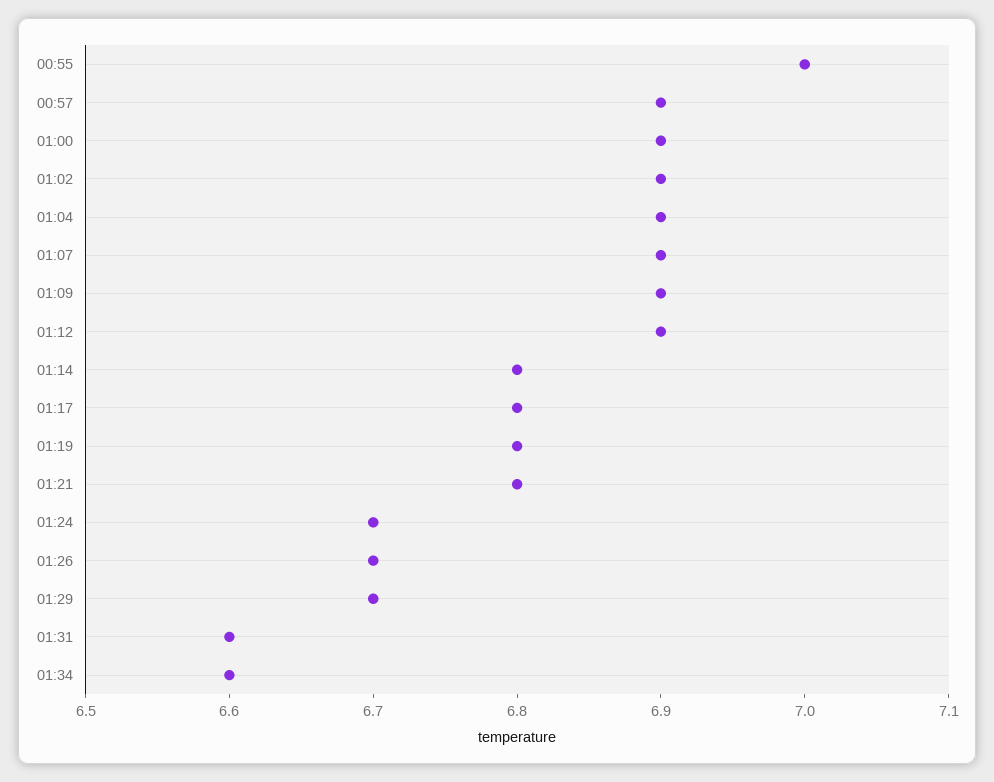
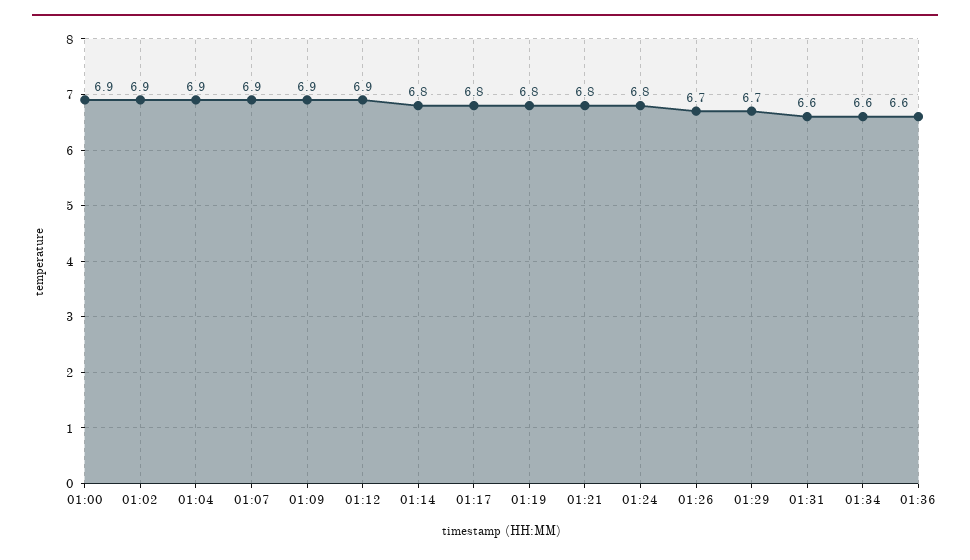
00:55: 7 -> none
00:57: 6.9 -> none
01:24: 6.7 -> 6.8
01:36: none -> 6.6

